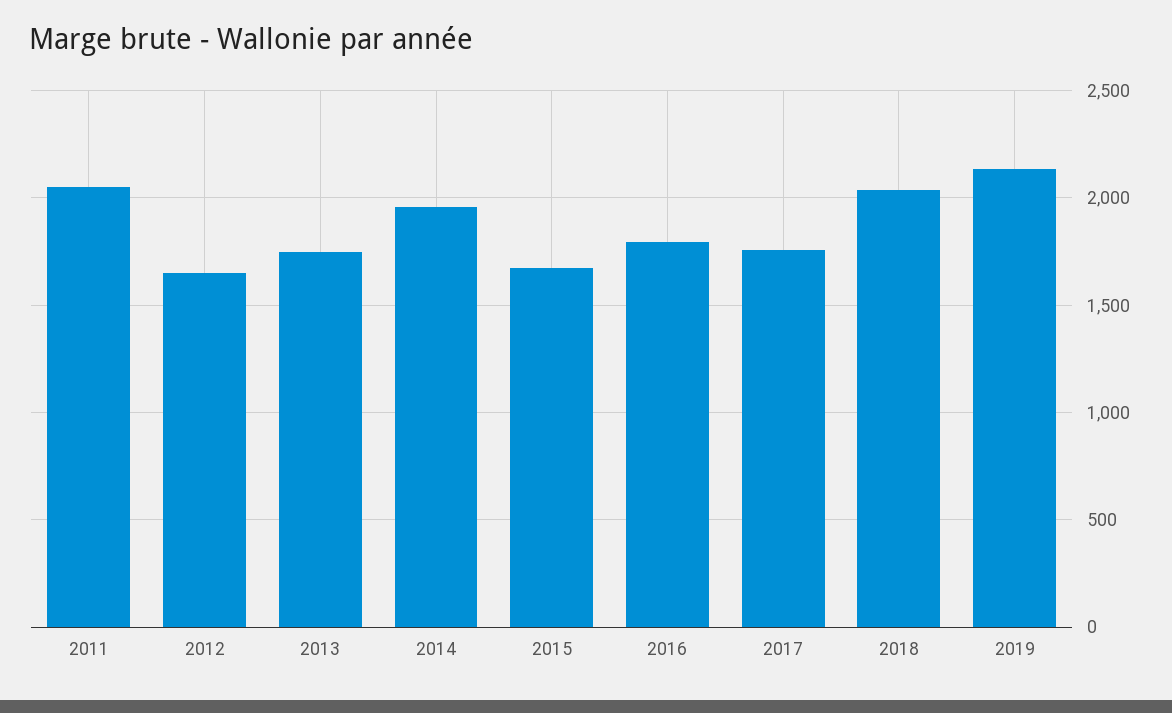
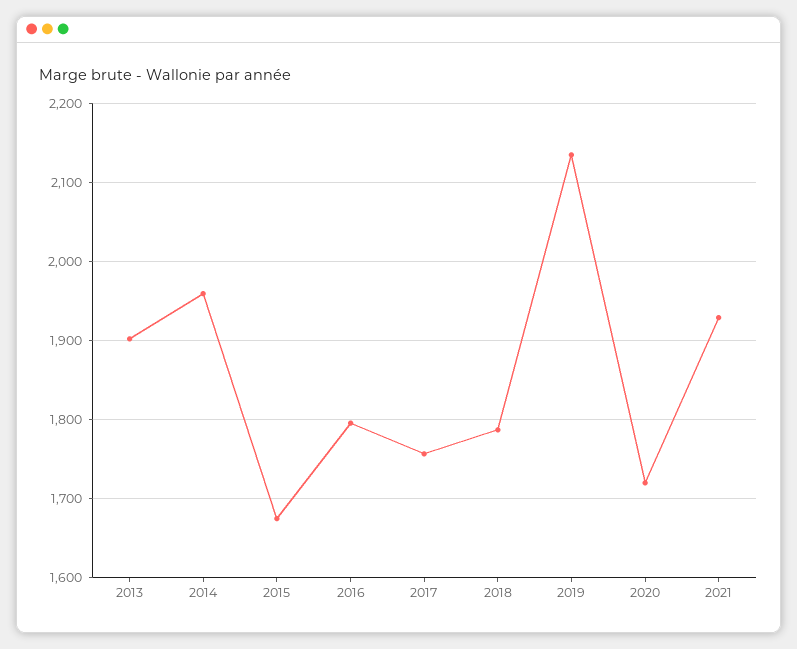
2011: 2050 -> none
2012: 1650 -> none
2013: 1750 -> 1900
2018: 2050 -> 1790
2020: none -> 1720
2021: none -> 1930

